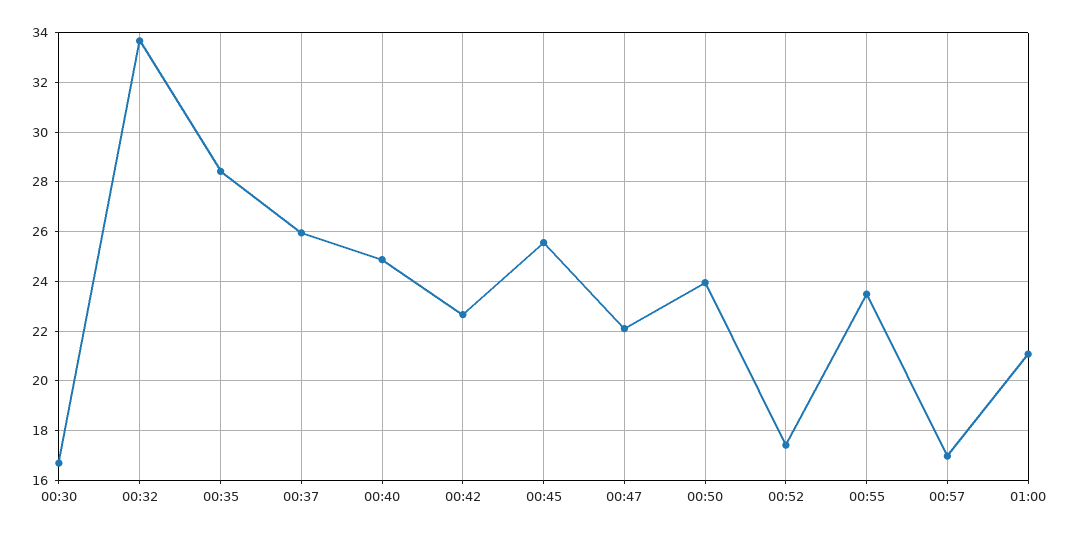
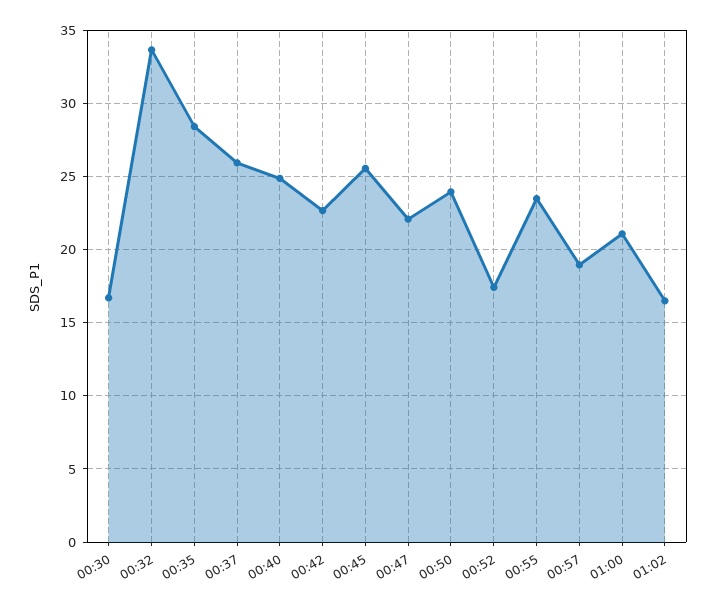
00:57: 17 -> 19
01:02: none -> 16.5

